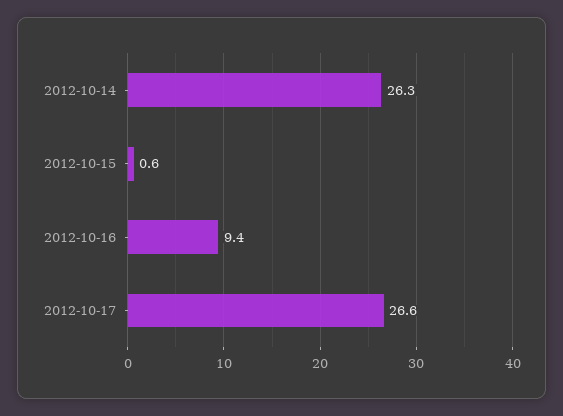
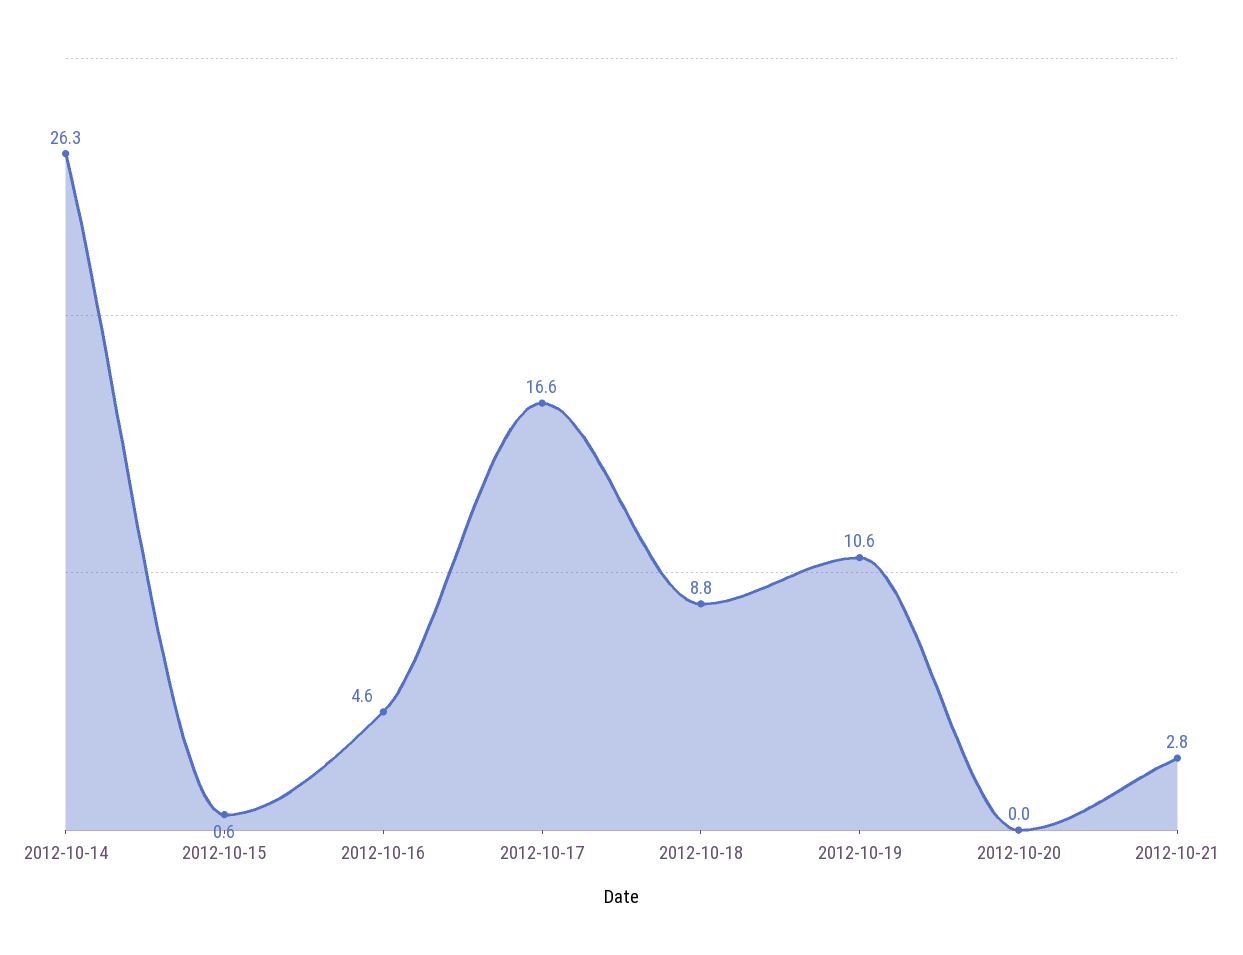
2012-10-16: 9.4 -> 4.6
2012-10-17: 26.6 -> 16.6
2012-10-18: none -> 8.8
2012-10-19: none -> 10.6
2012-10-20: none -> 0
2012-10-21: none -> 2.8

